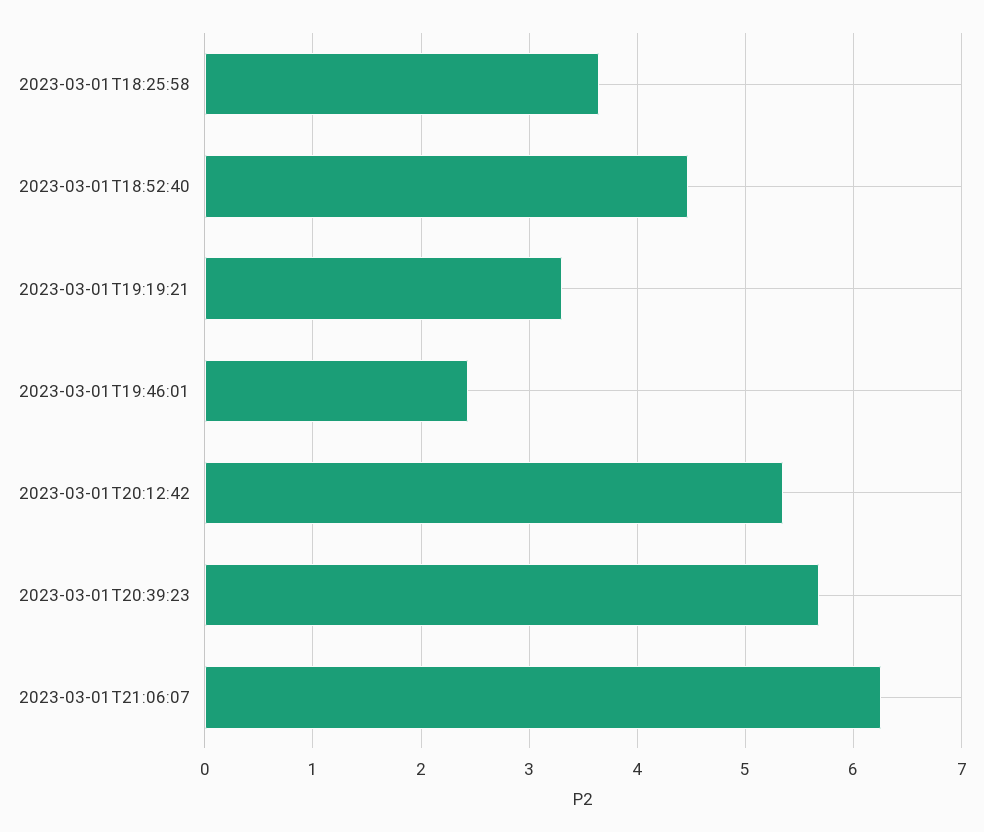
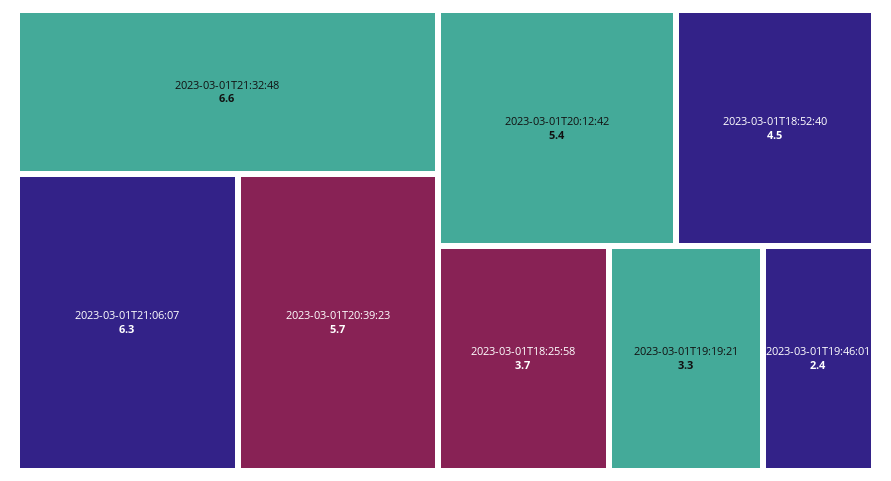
2023-03-01T21:32:48: none -> 6.6

